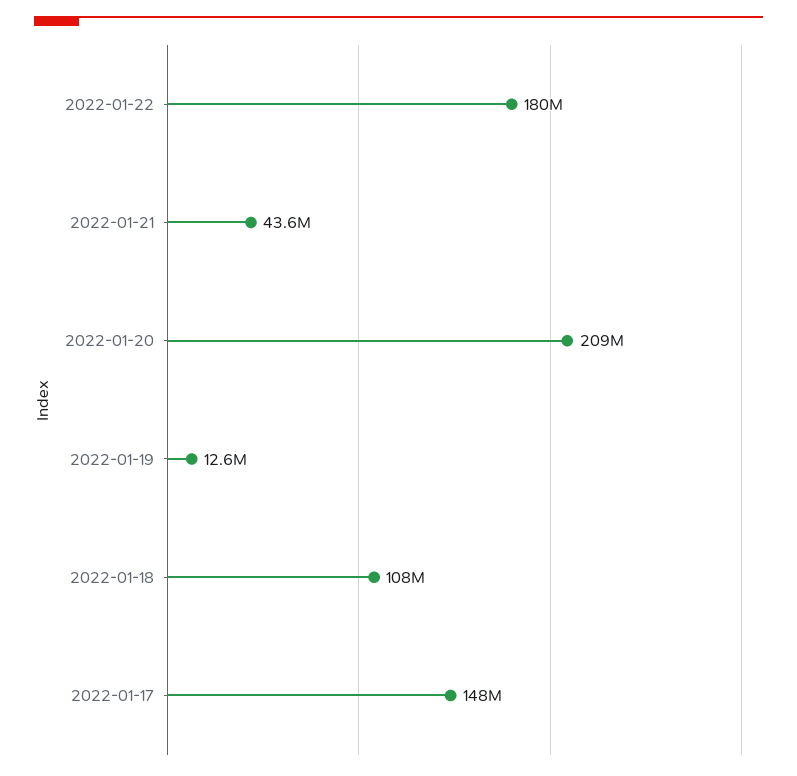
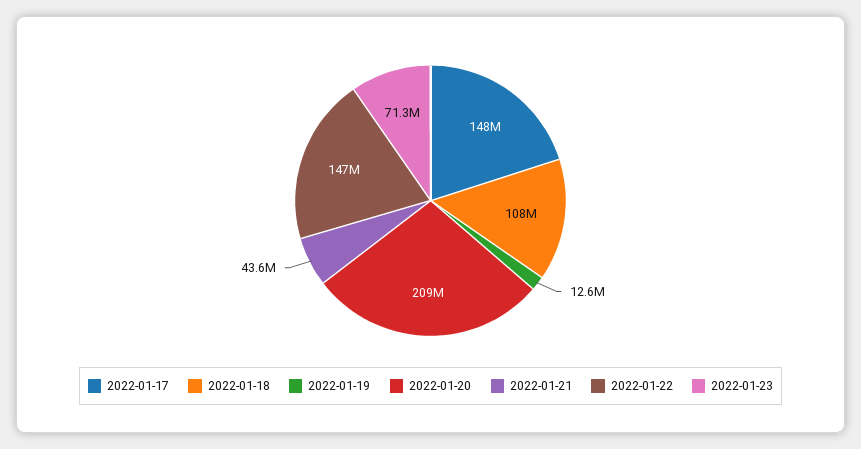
2022-01-22: 180000000 -> 147000000
2022-01-23: none -> 71300000

